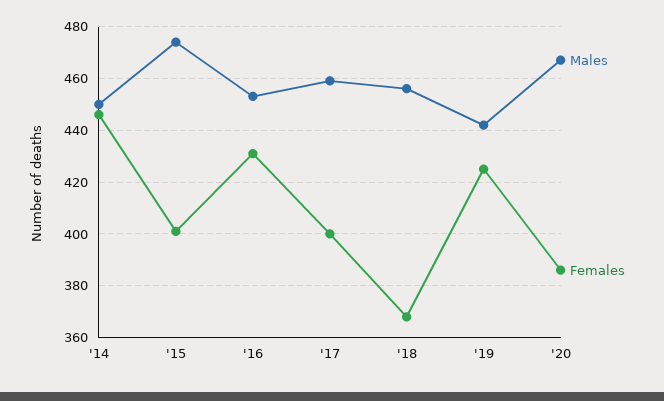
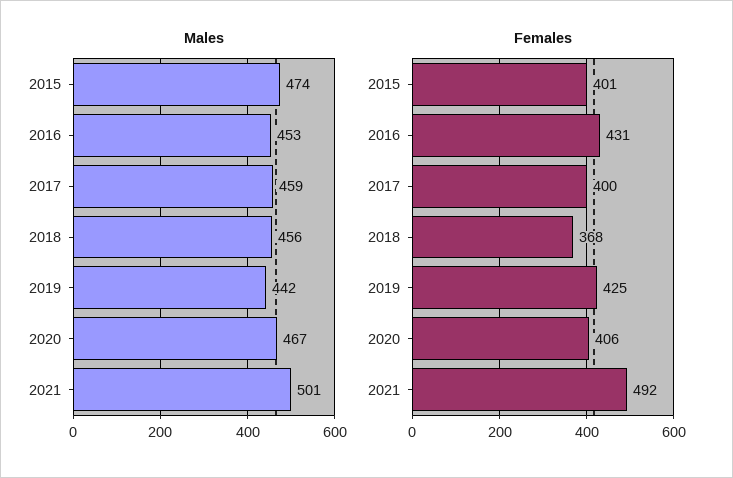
Males, '14: 450 -> none
Females, '14: 445 -> none
Females, '20: 385 -> 406
Males, 2021: none -> 501
Females, 2021: none -> 492

